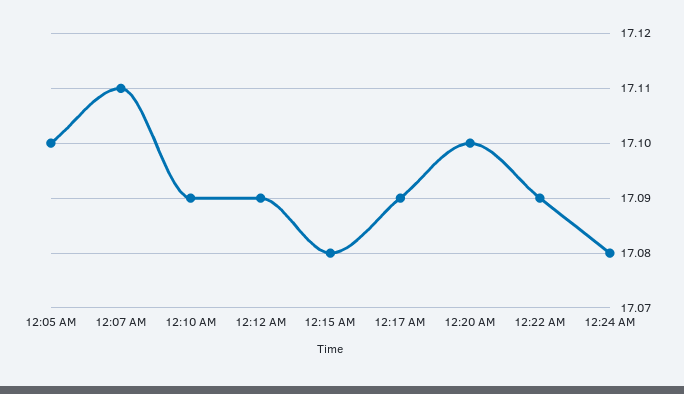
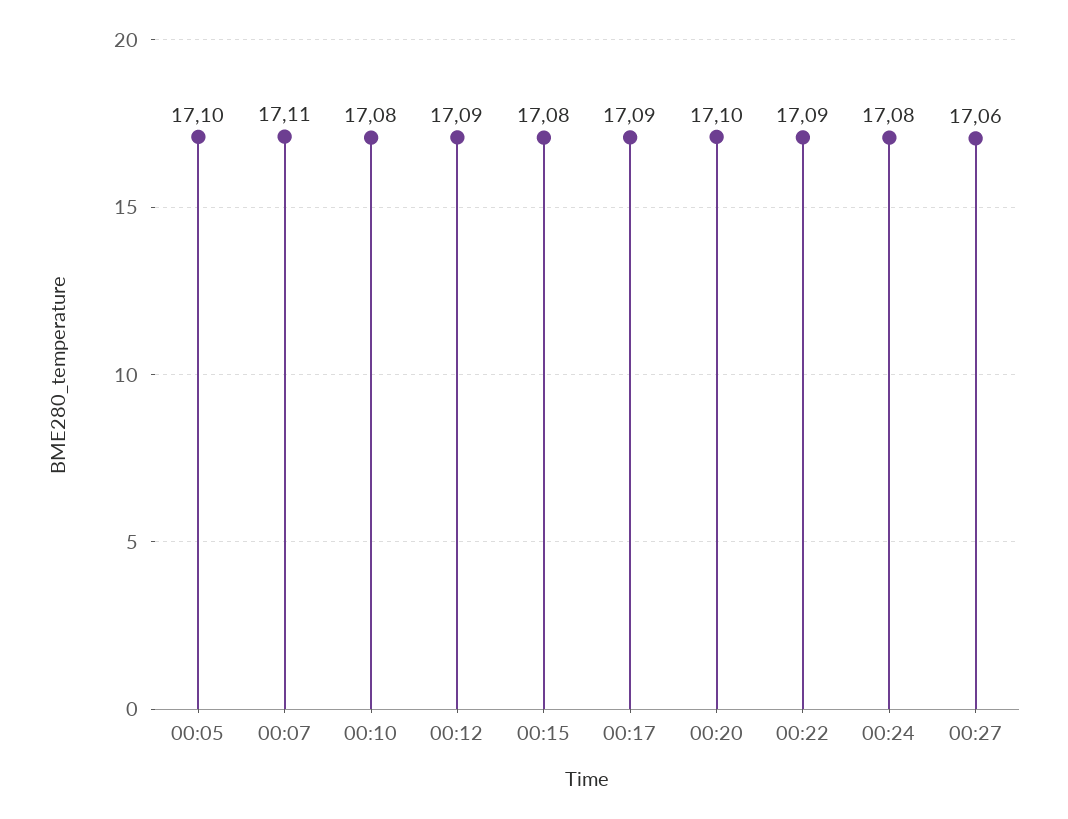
12:10 AM: 17.09 -> 17.08
00:27: none -> 17.06

